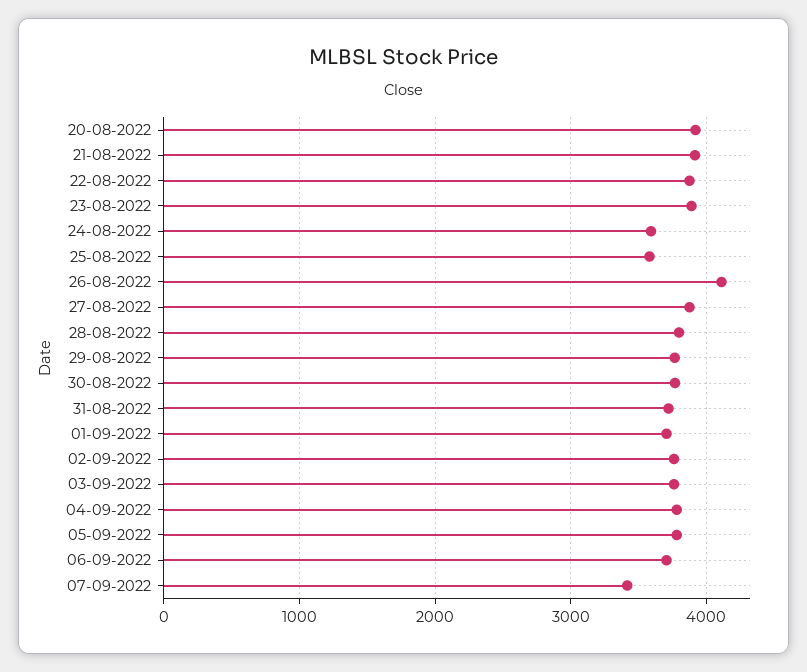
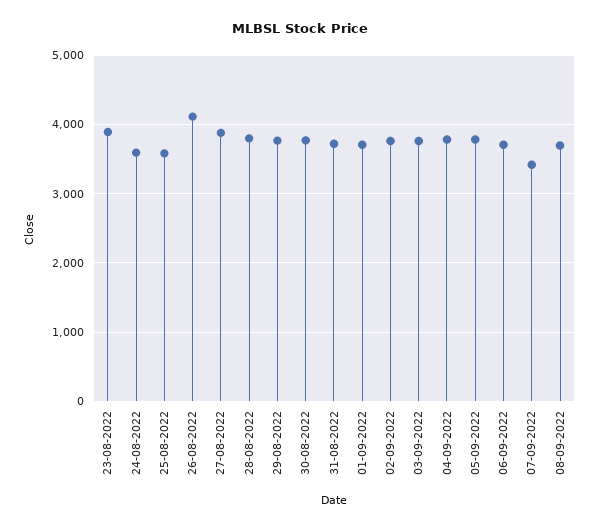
20-08-2022: 3900 -> none
21-08-2022: 3900 -> none
22-08-2022: 3900 -> none
08-09-2022: none -> 3700

